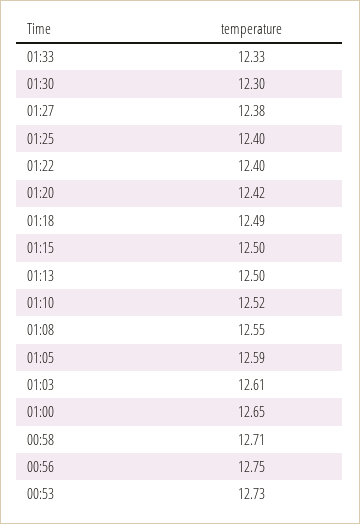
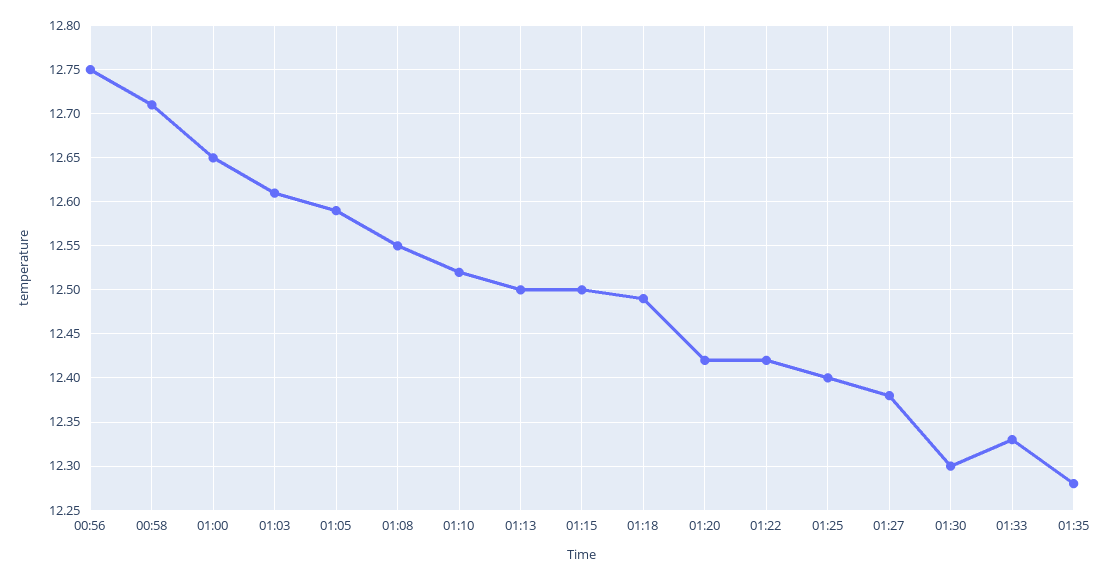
01:22: 12.4 -> 12.42
00:53: 12.73 -> none
01:35: none -> 12.28

